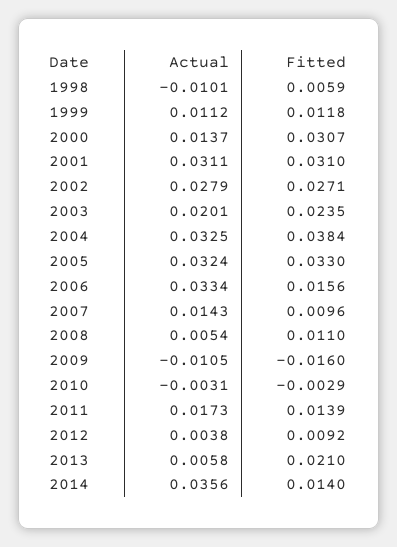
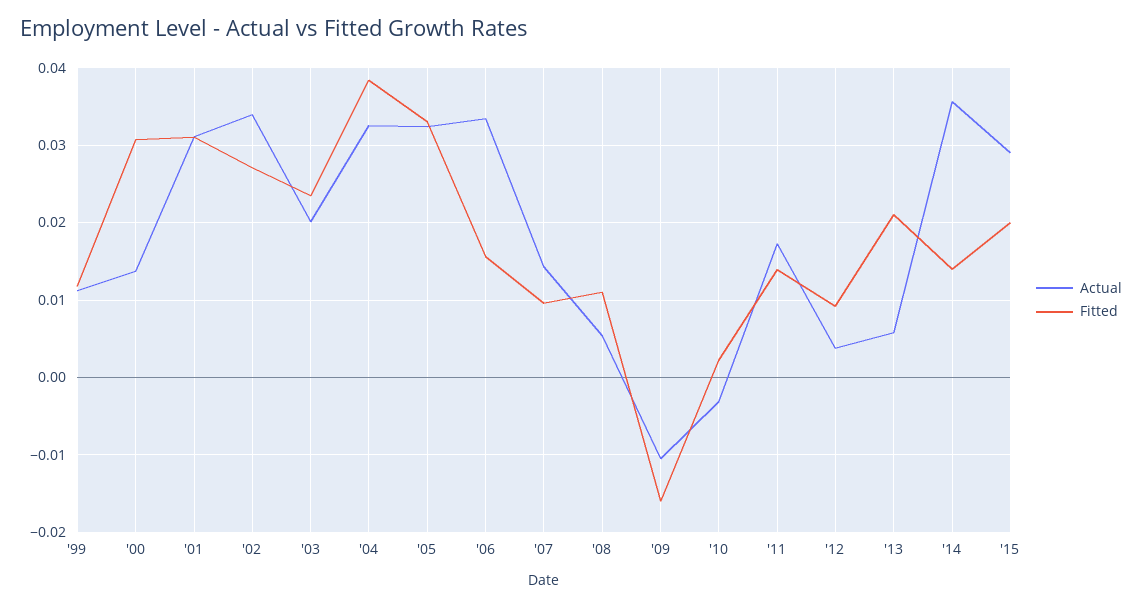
Actual, 1998: -0.0101 -> none
Fitted, 1998: 0.0059 -> none
Actual, 2002: 0.0279 -> 0.034
Fitted, 2010: -0.0029 -> 0.002
Actual, '15: none -> 0.029
Fitted, '15: none -> 0.02

